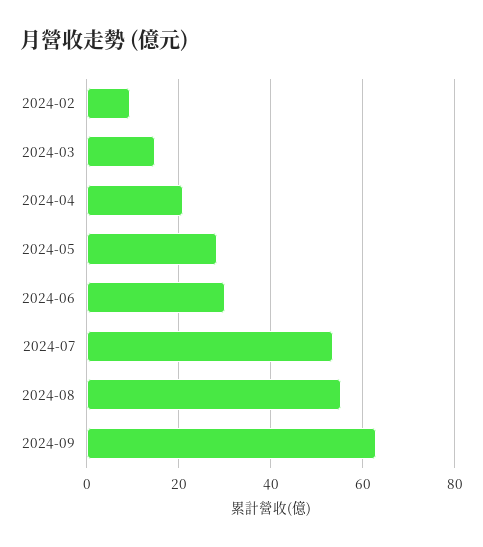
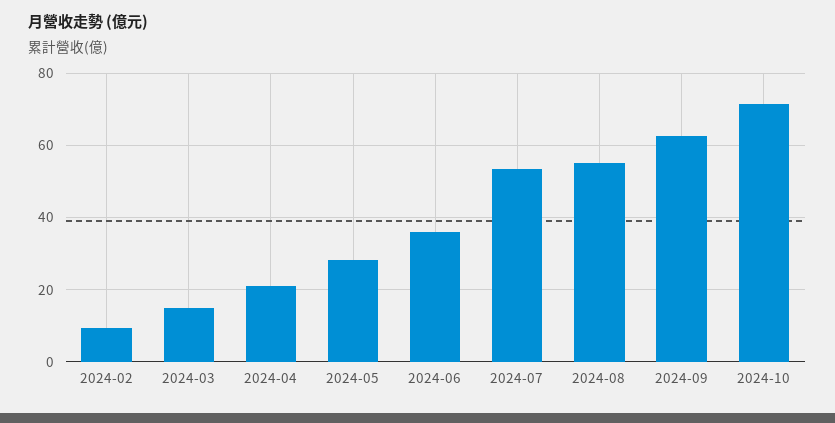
2024-06: 30 -> 36
2024-10: none -> 72

